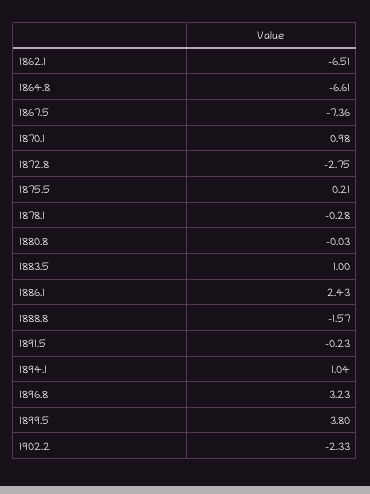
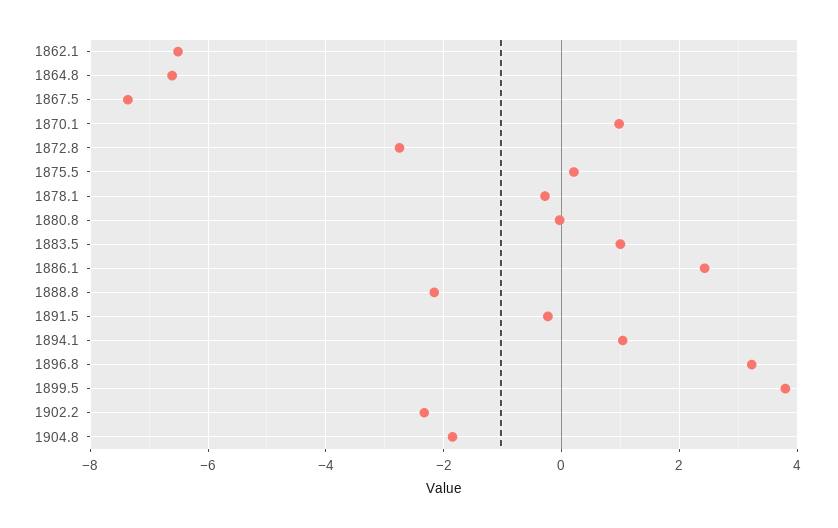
1888.8: -1.57 -> -2.2
1904.8: none -> -1.8

